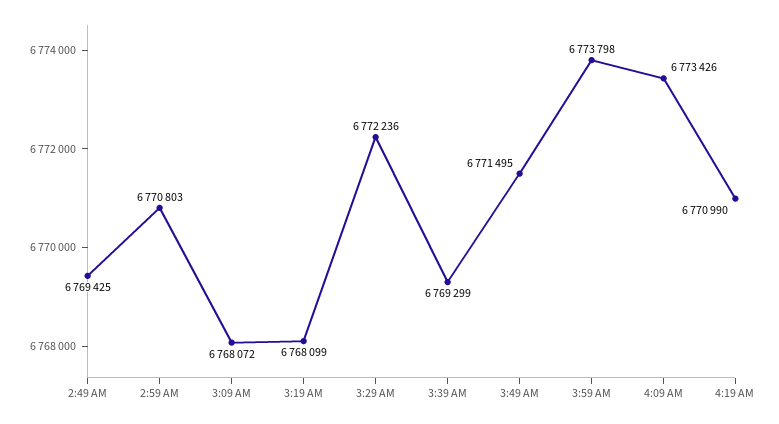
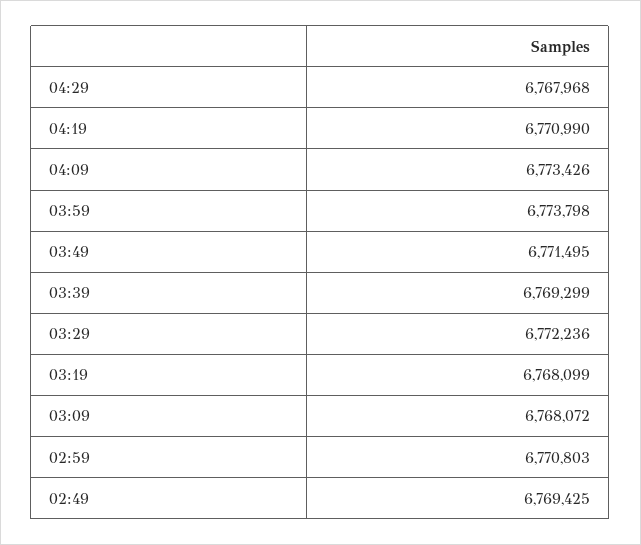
04:29: none -> 6767968

